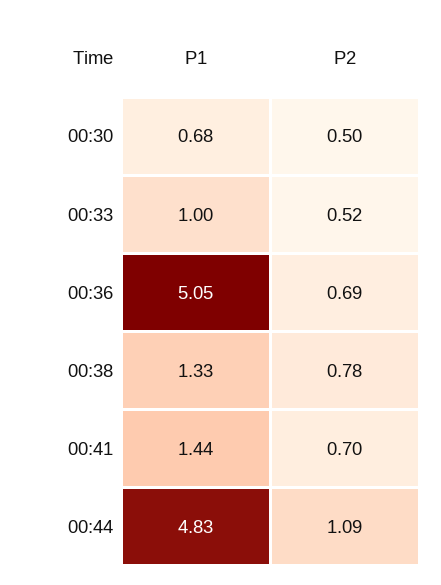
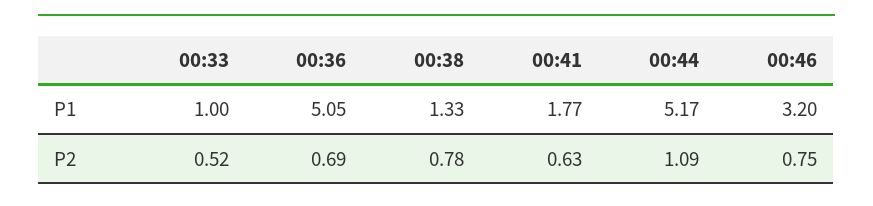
P1, 00:30: 0.68 -> none
P2, 00:30: 0.5 -> none
P1, 00:41: 1.44 -> 1.77
P2, 00:41: 0.7 -> 0.63
P1, 00:44: 4.83 -> 5.17
P1, 00:46: none -> 3.2
P2, 00:46: none -> 0.75

